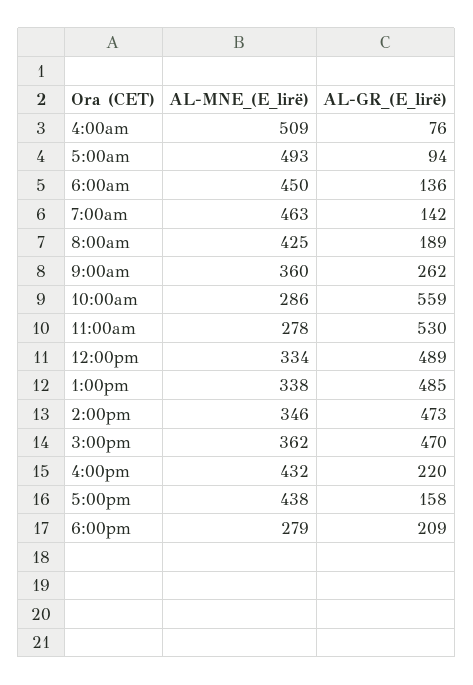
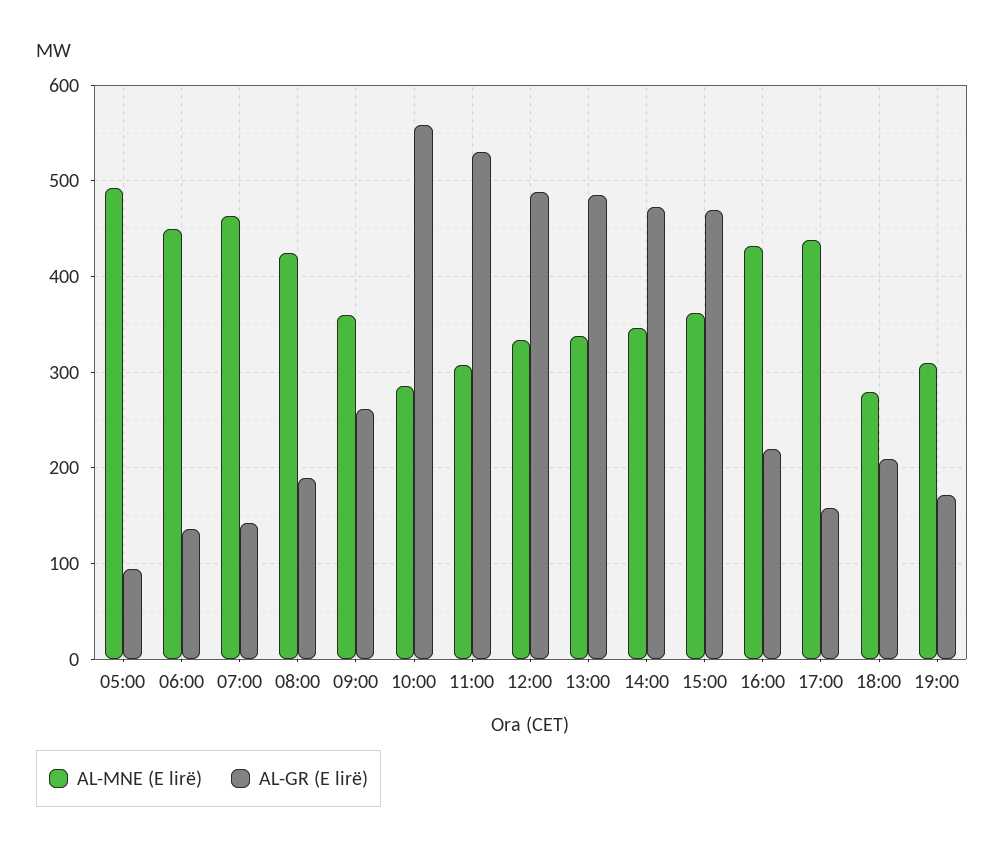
AL-MNE_(E_lirë), 4:00am: 509 -> none
AL-GR_(E_lirë), 4:00am: 76 -> none
AL-MNE_(E_lirë), 11:00am: 278 -> 310
AL-MNE_(E_lirë), 19:00: none -> 310
AL-GR_(E_lirë), 19:00: none -> 170

